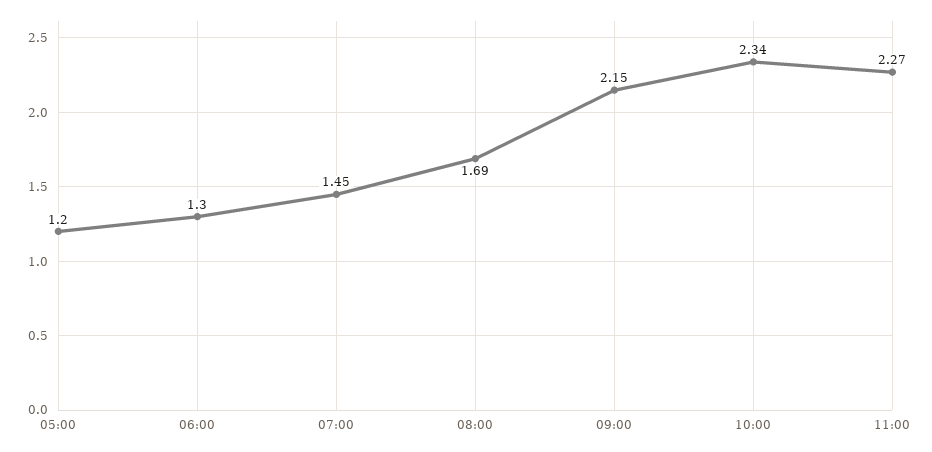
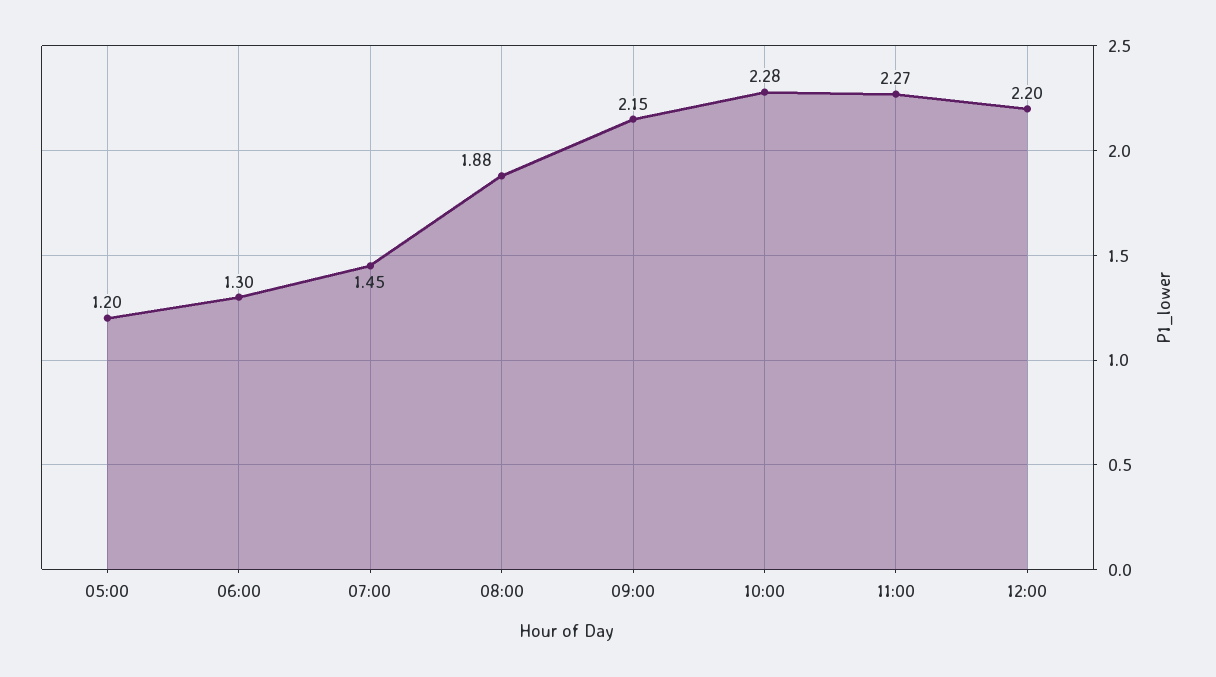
08:00: 1.69 -> 1.88
10:00: 2.34 -> 2.28
12:00: none -> 2.2

